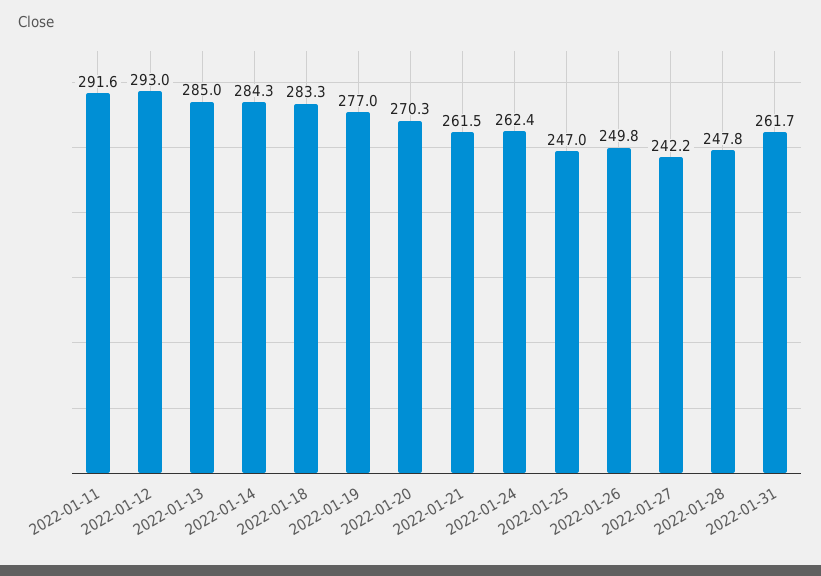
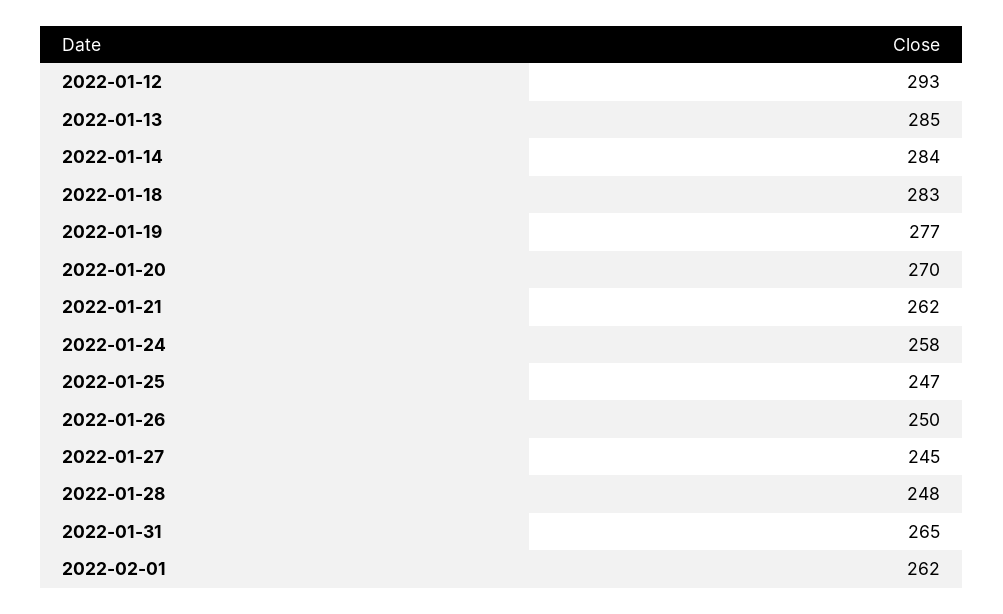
2022-01-11: 291.6 -> none
2022-01-24: 262.4 -> 258
2022-01-27: 242.2 -> 245
2022-01-31: 261.7 -> 265
2022-02-01: none -> 262

